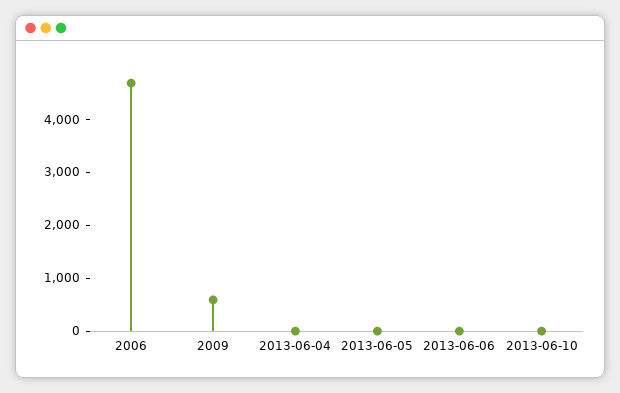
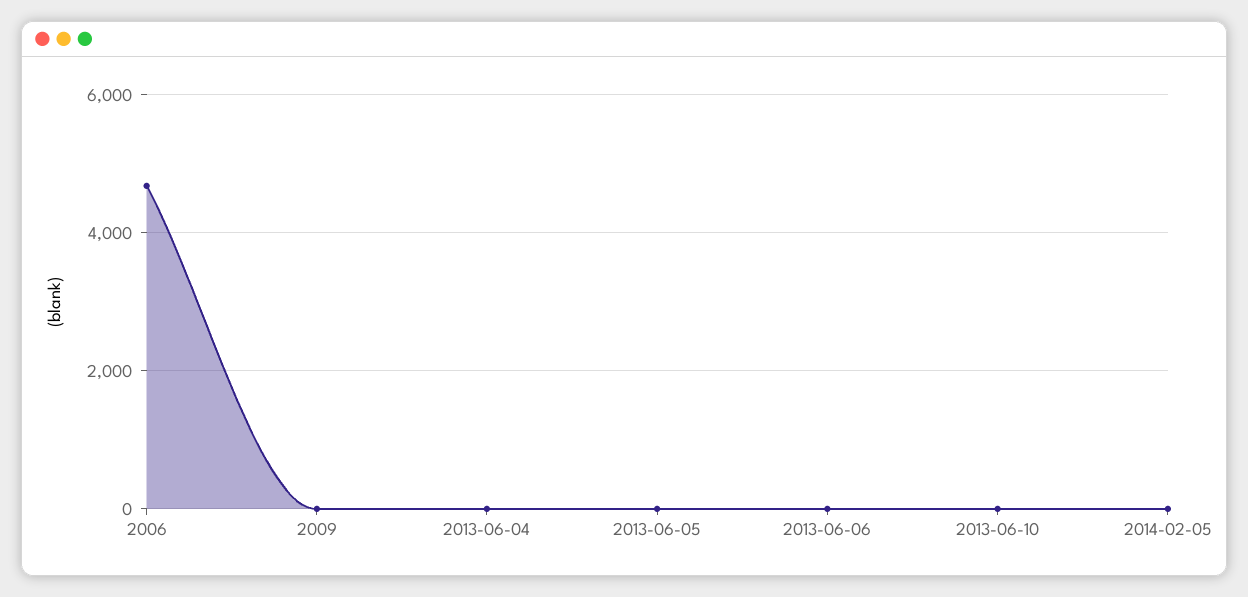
2009: 600 -> 0
2014-02-05: none -> 0

